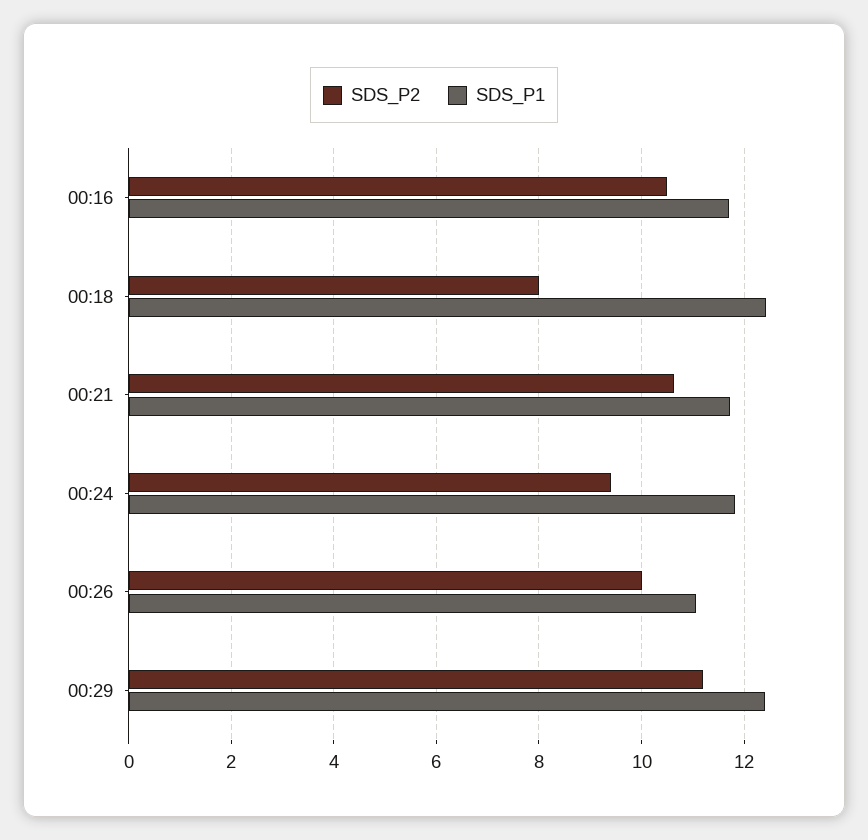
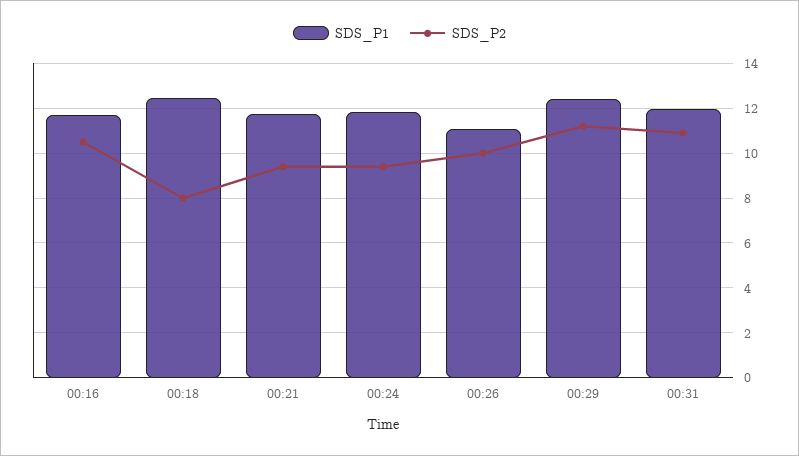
SDS_P2, 00:21: 10.6 -> 9.5
SDS_P1, 00:31: none -> 12
SDS_P2, 00:31: none -> 11

